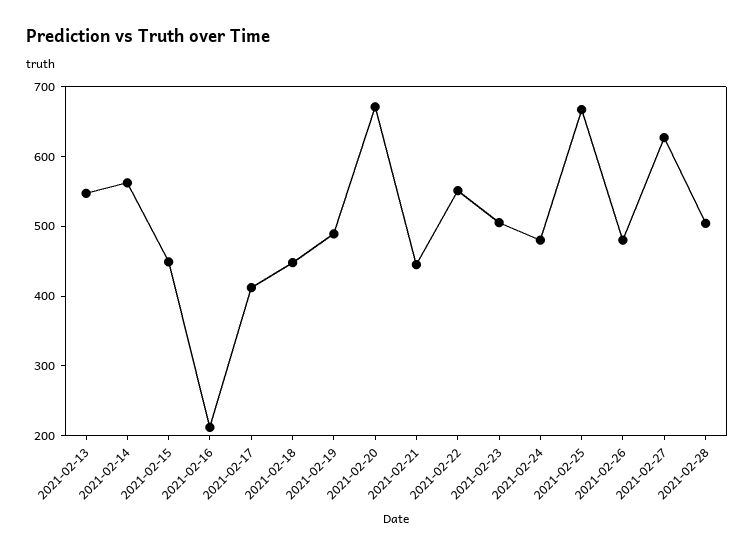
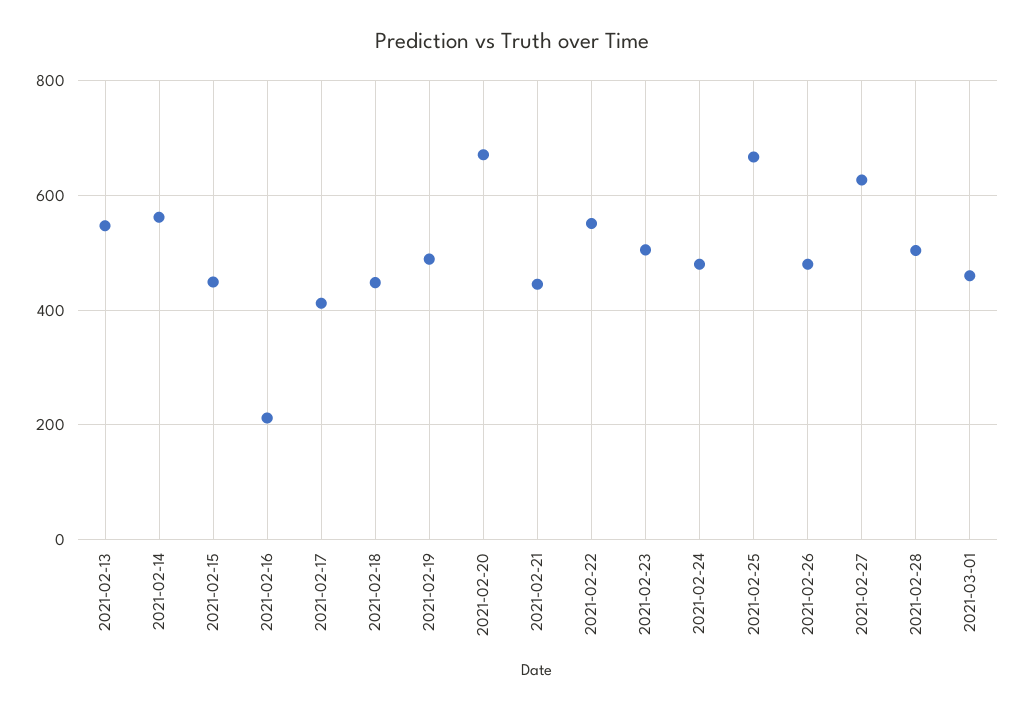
2021-03-01: none -> 460

